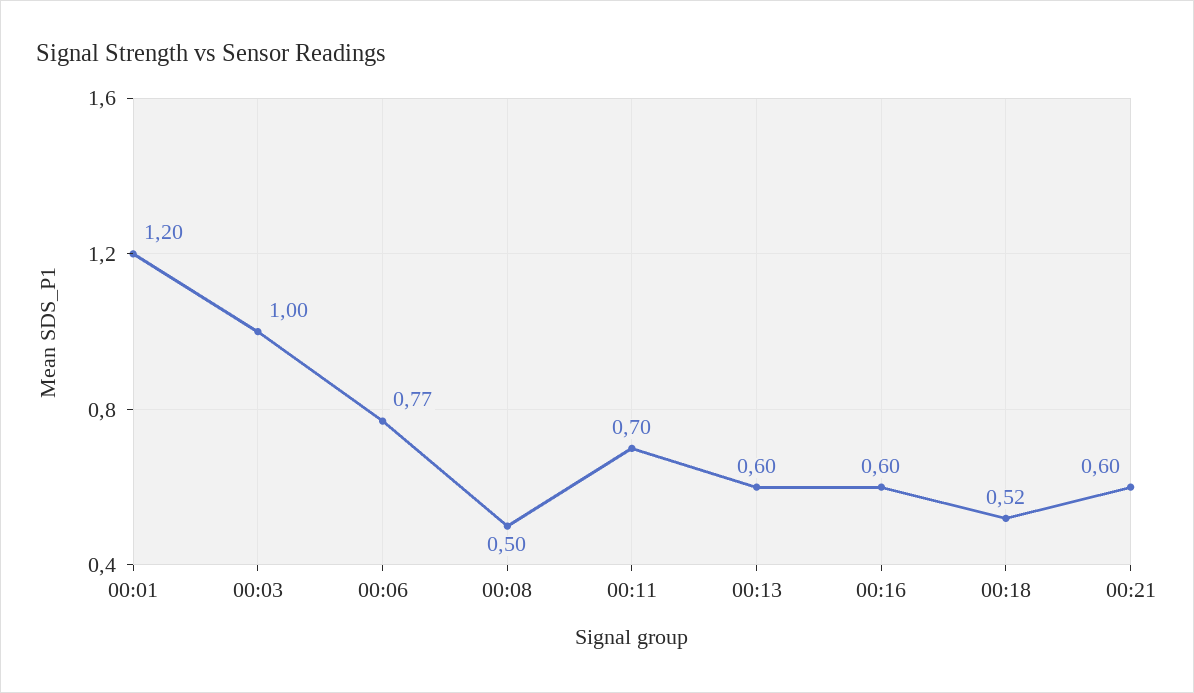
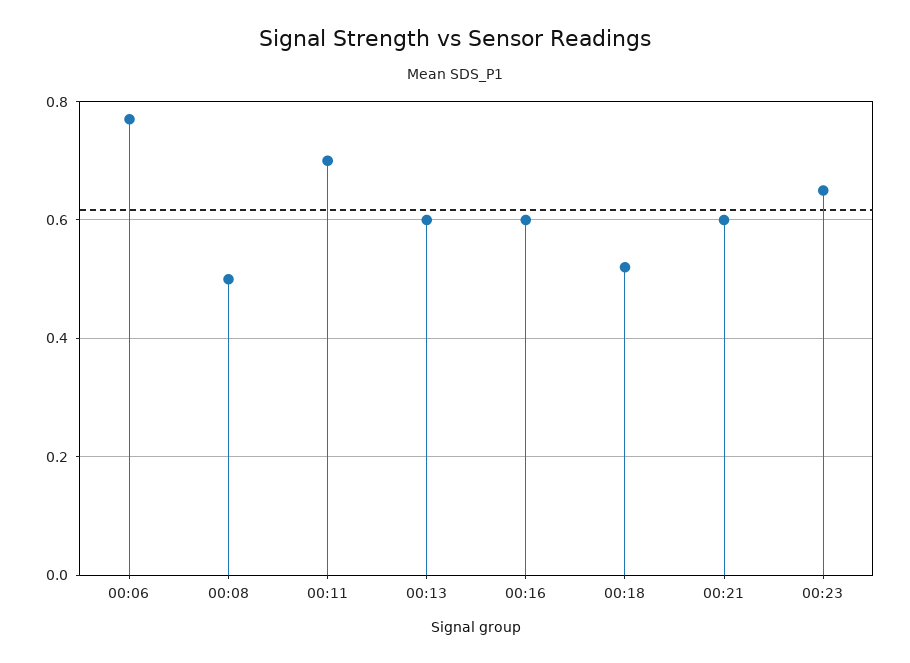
00:01: 1.2 -> none
00:03: 1 -> none
00:23: none -> 0.65

